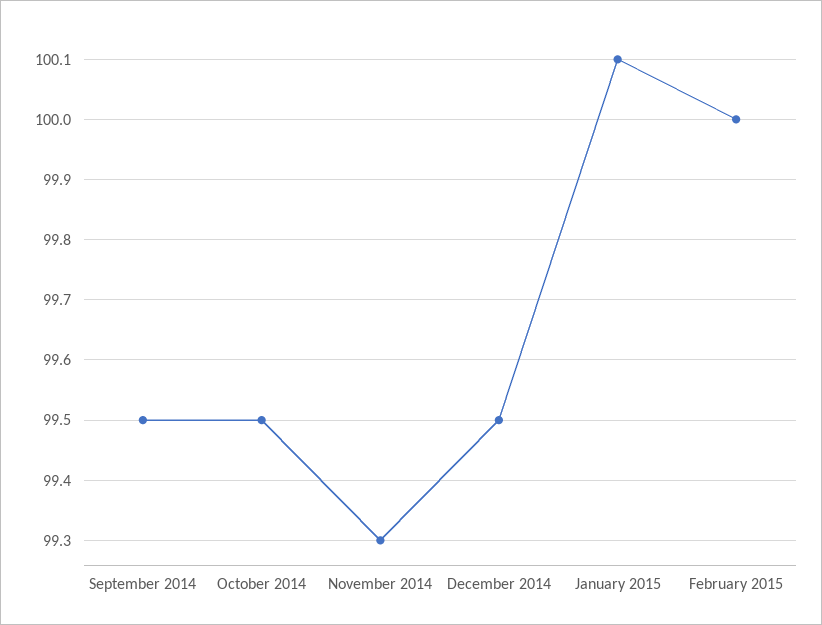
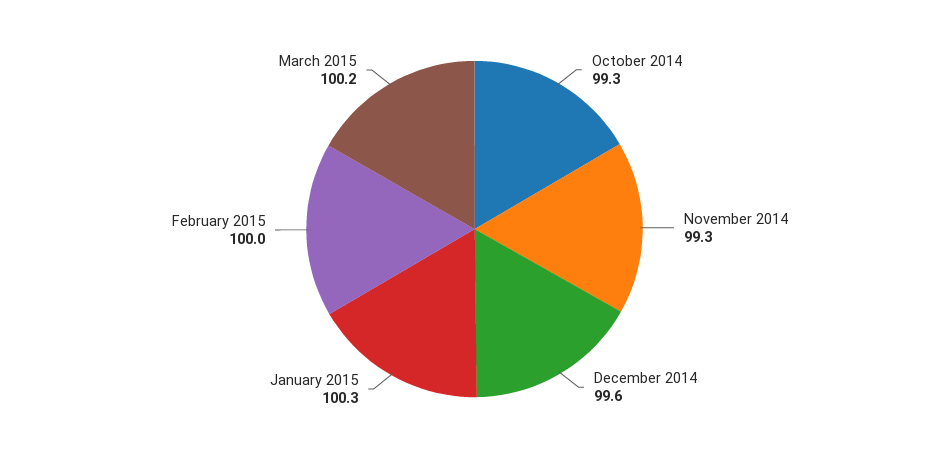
September 2014: 99.5 -> none
October 2014: 99.5 -> 99.3
December 2014: 99.5 -> 99.6
January 2015: 100.1 -> 100.3
March 2015: none -> 100.2

